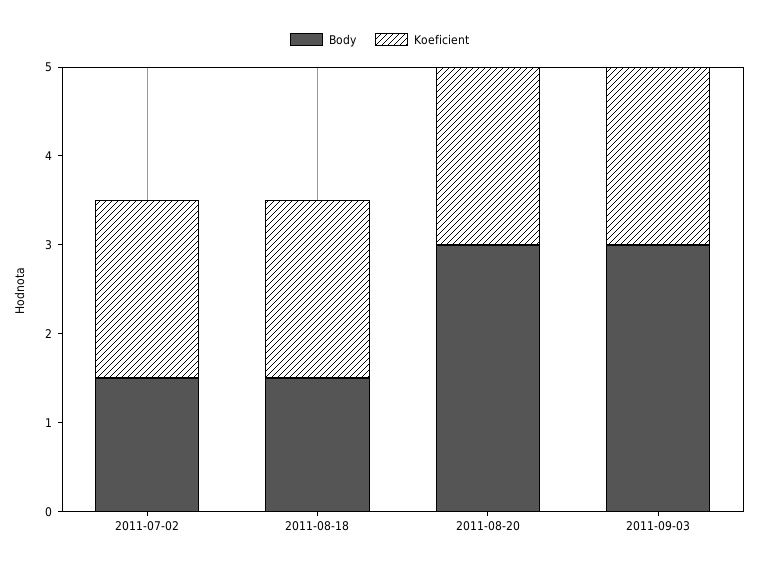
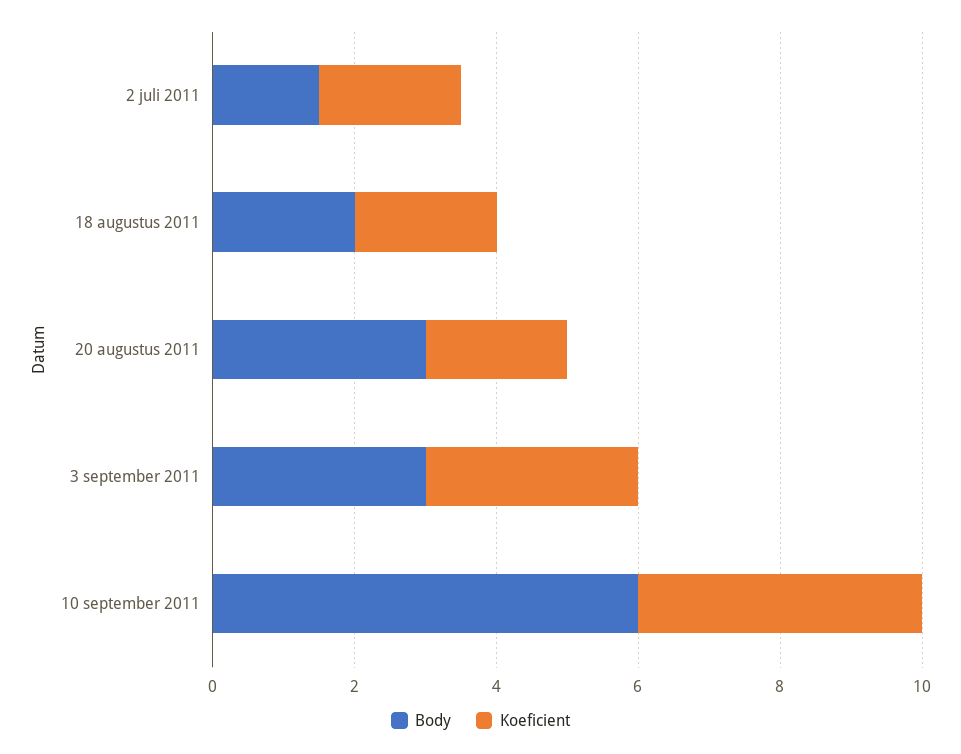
Body, 2011-08-18: 1.5 -> 2
Koeficient, 2011-09-03: 2 -> 3
Body, 10 september 2011: none -> 6
Koeficient, 10 september 2011: none -> 4

